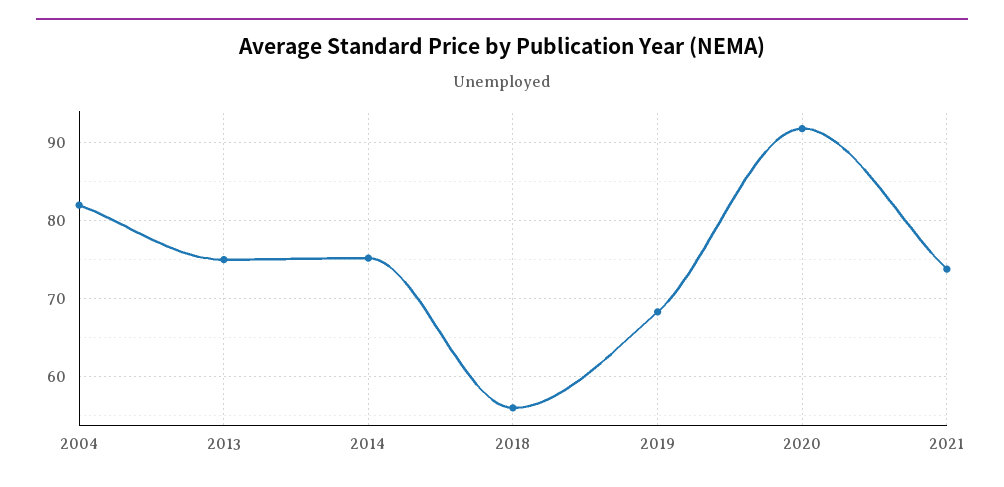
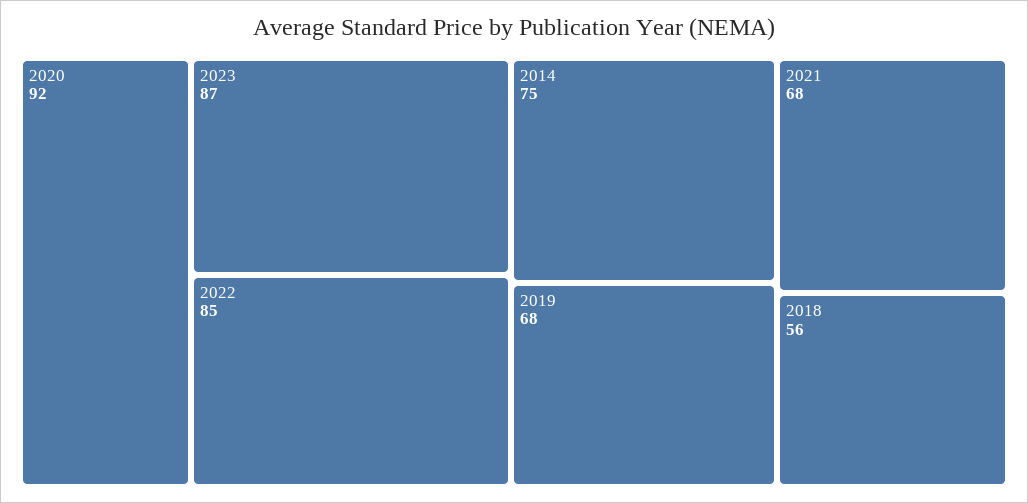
2004: 82 -> none
2013: 75 -> none
2021: 74 -> 68
2023: none -> 87
2022: none -> 85

